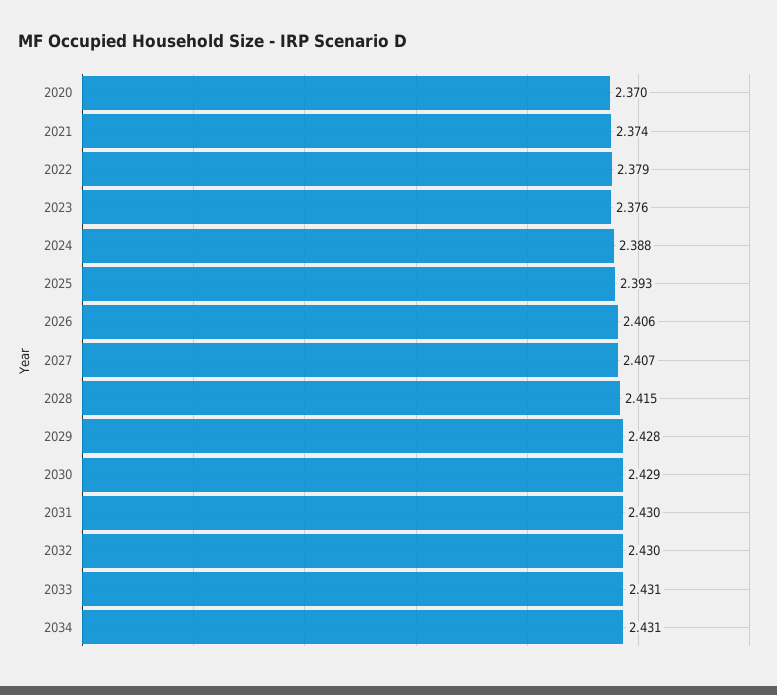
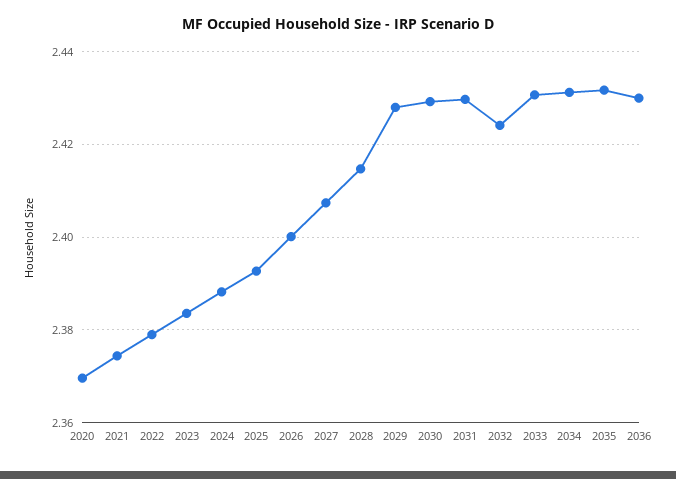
2023: 2.376 -> 2.384
2026: 2.406 -> 2.4
2032: 2.43 -> 2.424
2035: none -> 2.432
2036: none -> 2.43

